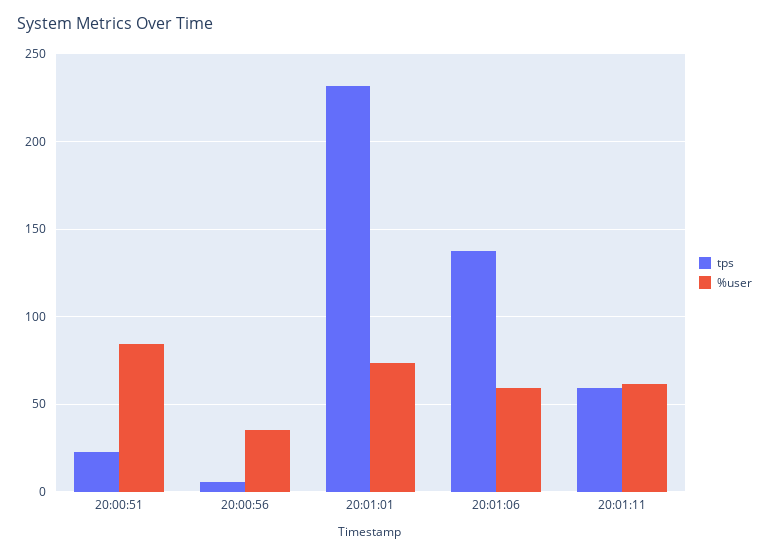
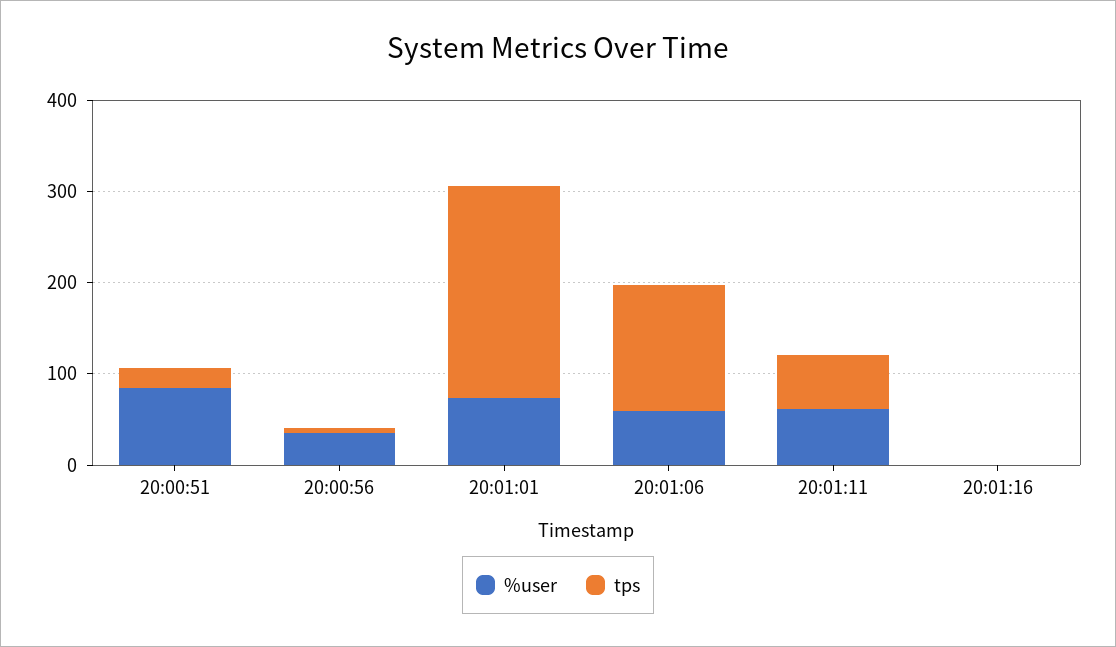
%user, 20:01:16: none -> 0
tps, 20:01:16: none -> 0

